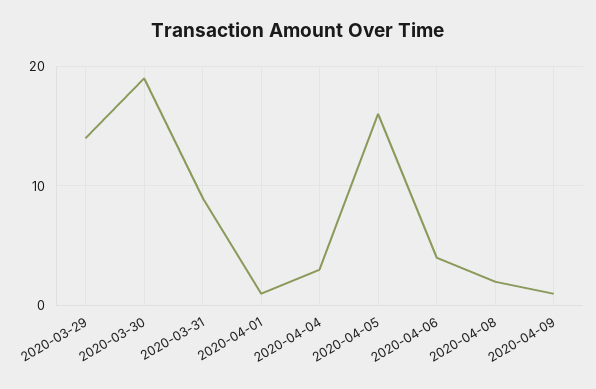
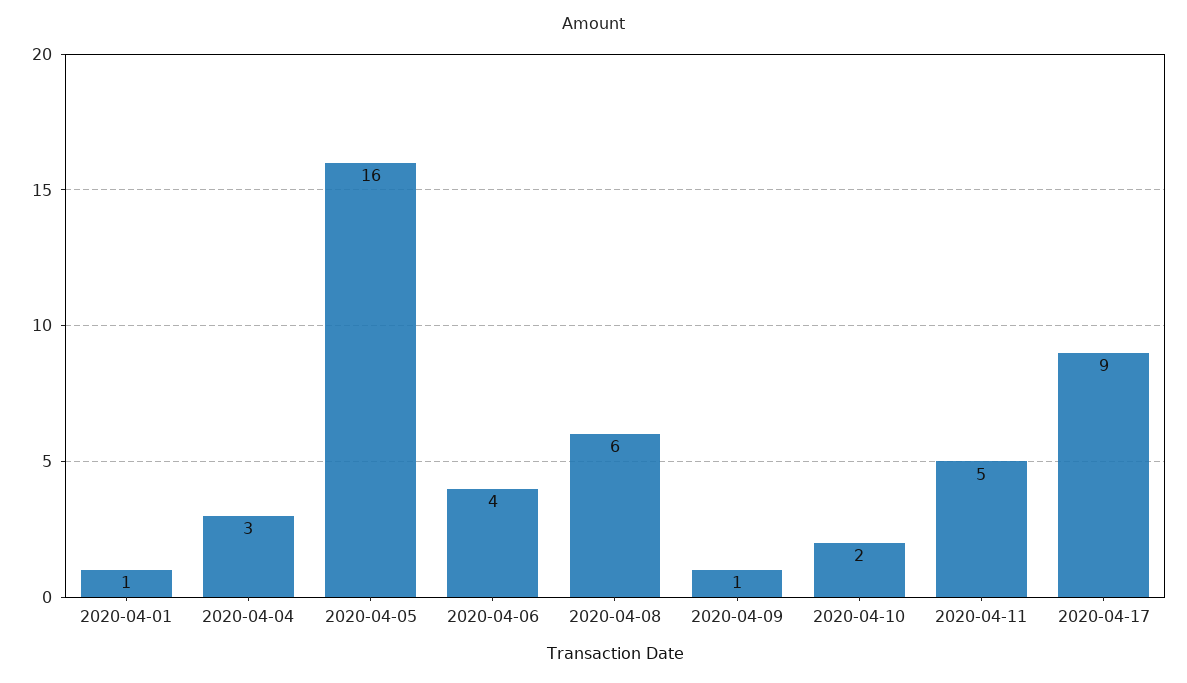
2020-03-29: 14 -> none
2020-03-30: 19 -> none
2020-03-31: 9 -> none
2020-04-08: 2 -> 6
2020-04-10: none -> 2
2020-04-11: none -> 5
2020-04-17: none -> 9

